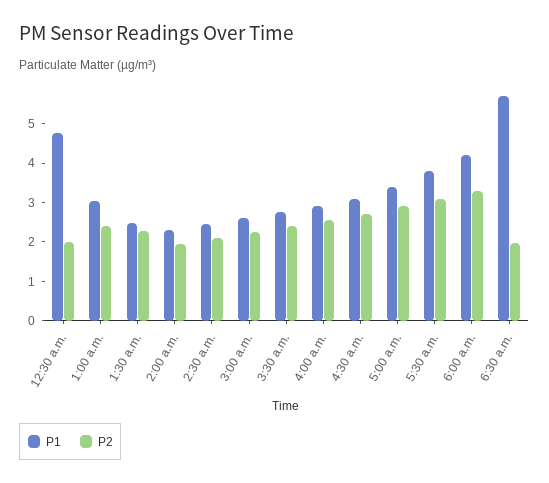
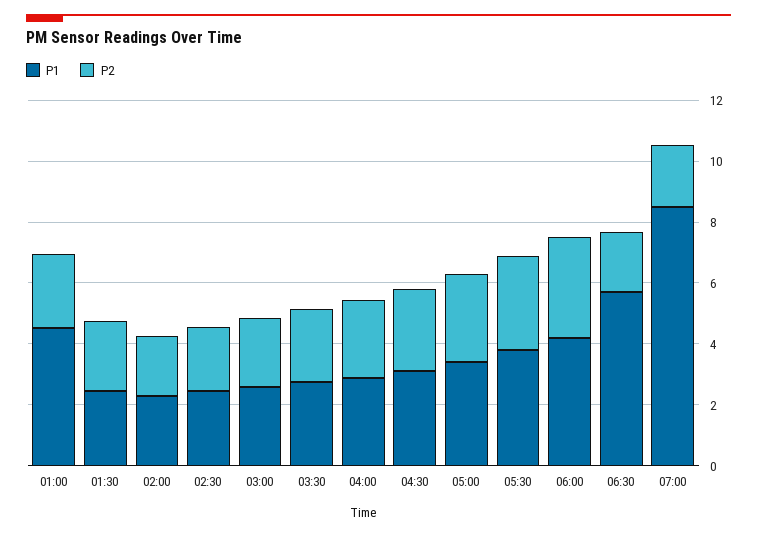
P1, 12:30 a.m.: 4.75 -> none
P2, 12:30 a.m.: 2 -> none
P1, 1:00 a.m.: 3 -> 4.5
P1, 07:00: none -> 8.5
P2, 07:00: none -> 2

